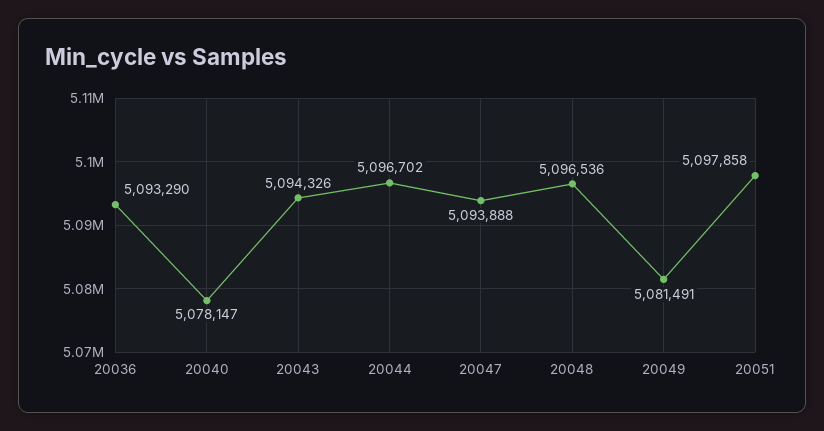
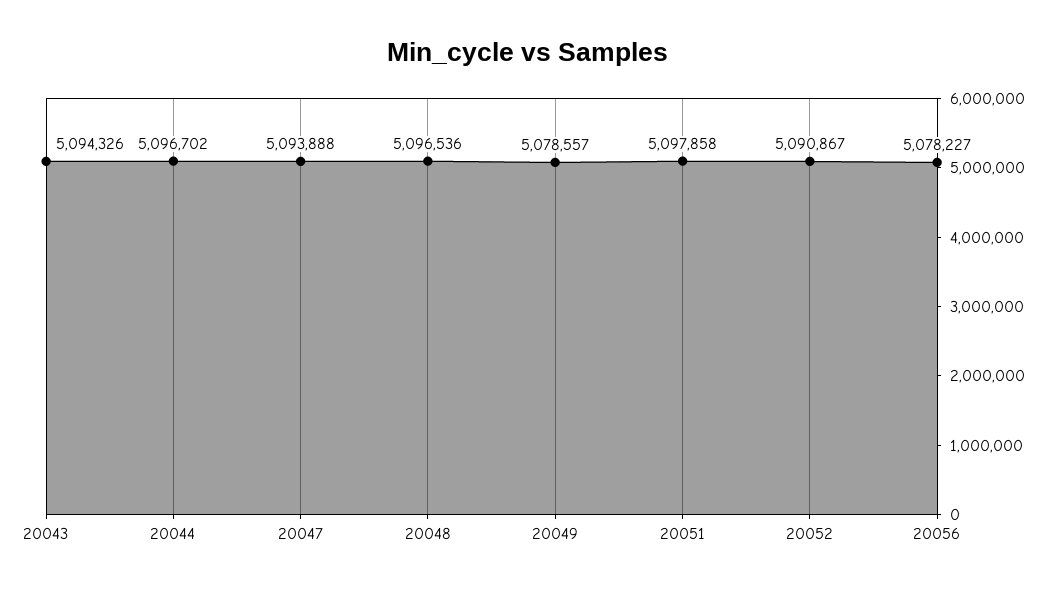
20036: 5093290 -> none
20040: 5078147 -> none
20049: 5081491 -> 5078557
20052: none -> 5090867
20056: none -> 5078227

